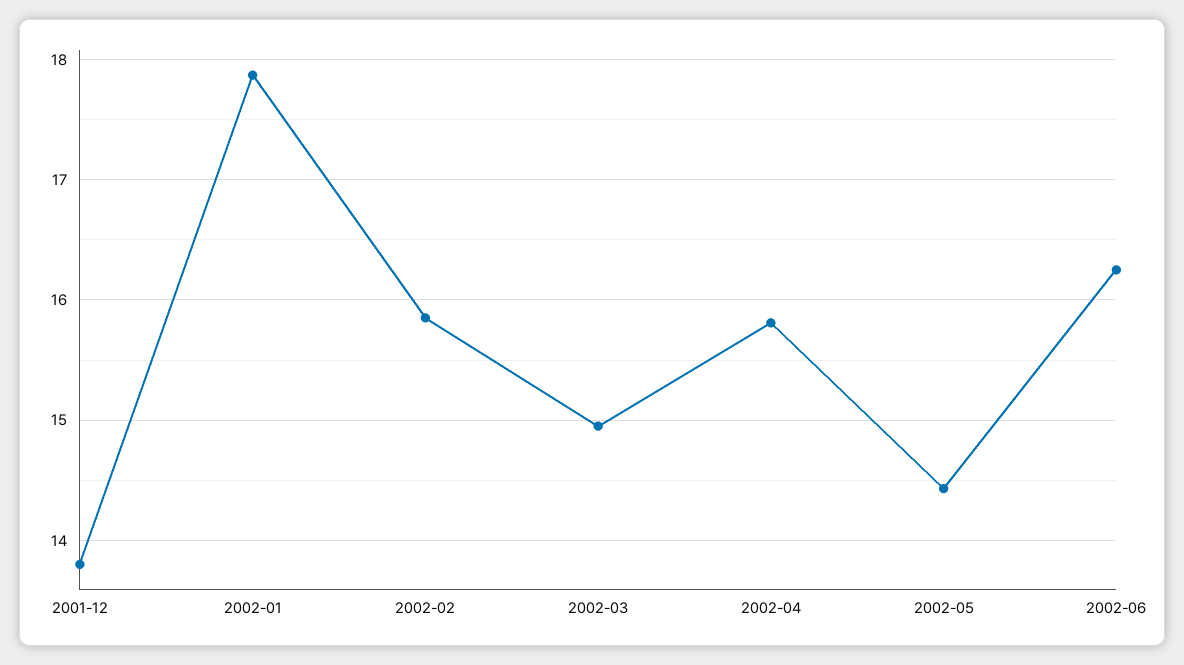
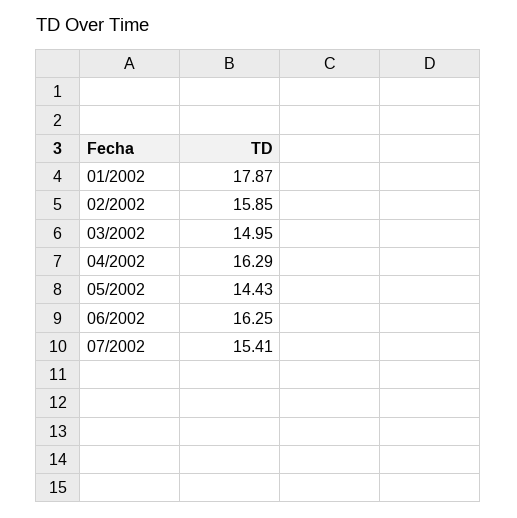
2001-12: 13.8 -> none
2002-04: 15.8 -> 16.29
07/2002: none -> 15.41

